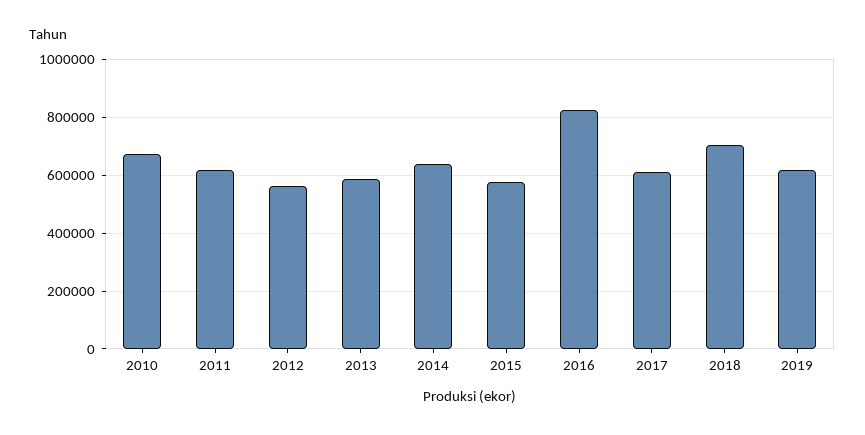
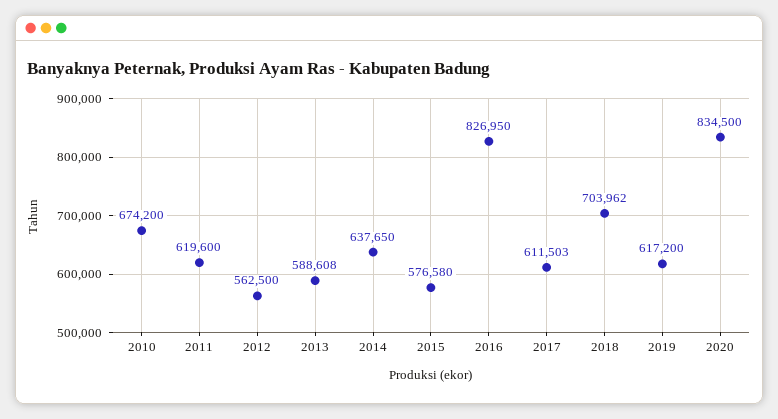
2020: none -> 834500

